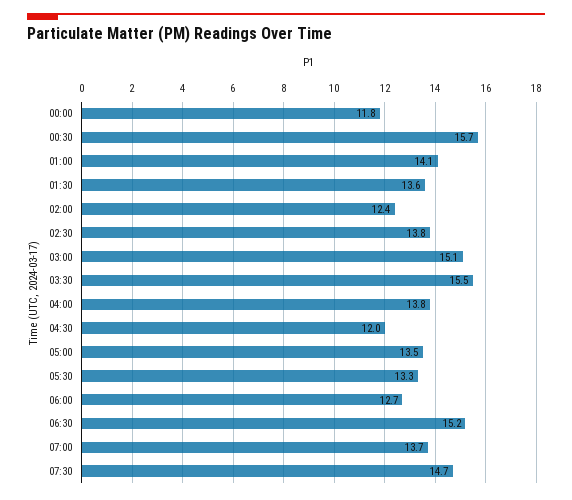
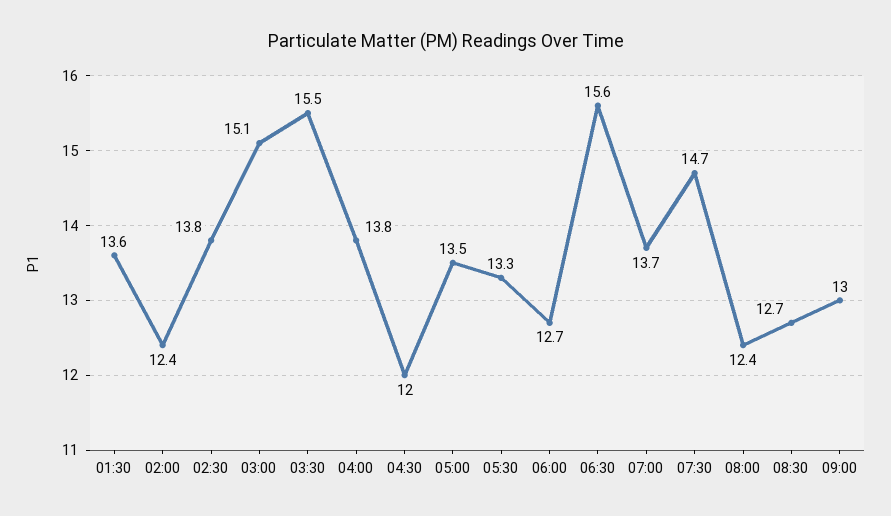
00:00: 11.8 -> none
00:30: 15.7 -> none
01:00: 14.1 -> none
06:30: 15.2 -> 15.6
08:00: none -> 12.4
08:30: none -> 12.7
09:00: none -> 13

